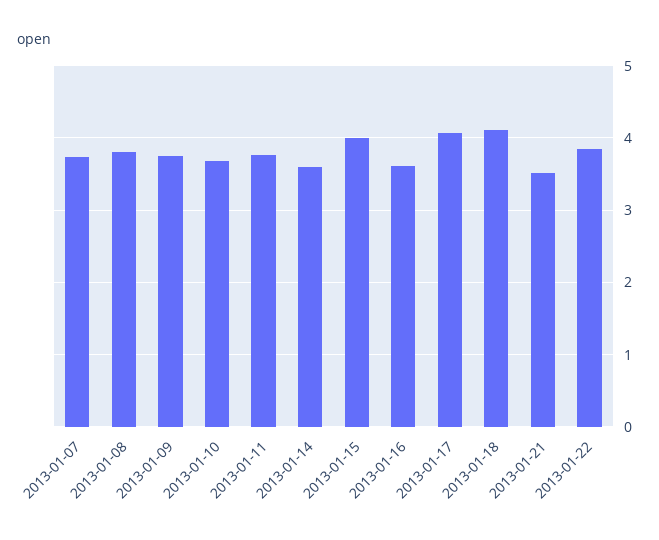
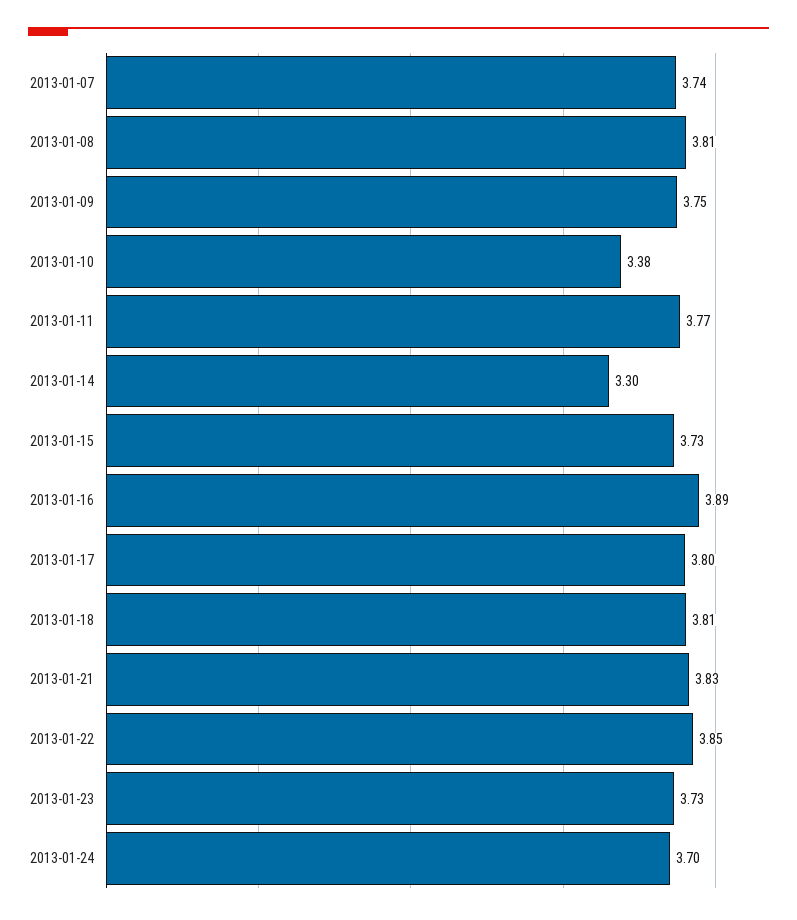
2013-01-10: 3.7 -> 3.38
2013-01-14: 3.6 -> 3.3
2013-01-15: 4 -> 3.73
2013-01-16: 3.6 -> 3.89
2013-01-17: 4.1 -> 3.8
2013-01-18: 4.1 -> 3.81
2013-01-21: 3.5 -> 3.83
2013-01-23: none -> 3.73
2013-01-24: none -> 3.7

